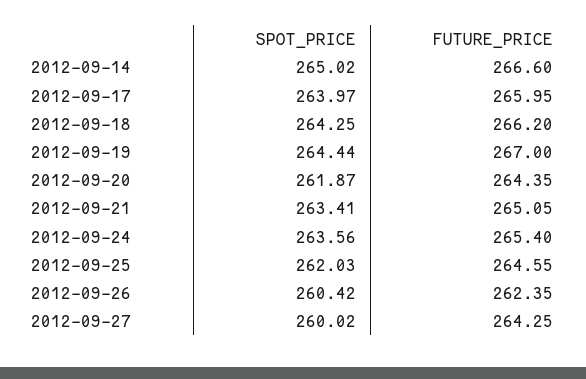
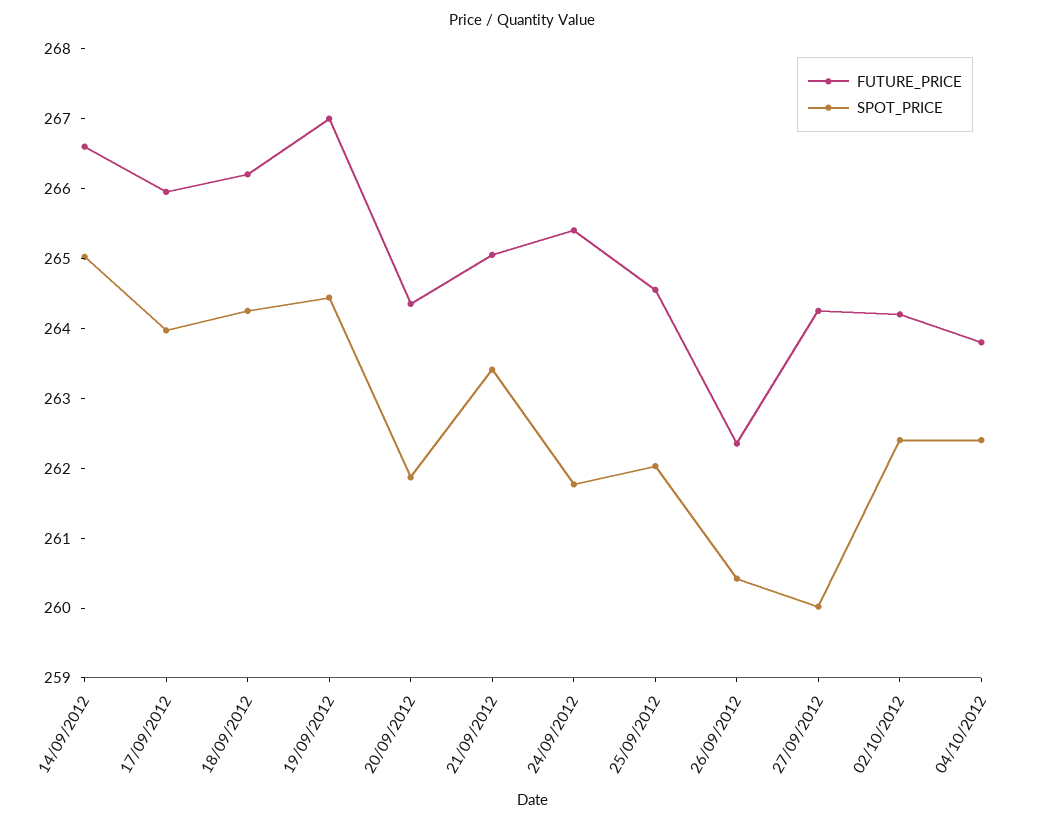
SPOT_PRICE, 2012-09-24: 263.56 -> 261.8
FUTURE_PRICE, 02/10/2012: none -> 264.2
SPOT_PRICE, 02/10/2012: none -> 262.4
FUTURE_PRICE, 04/10/2012: none -> 263.8
SPOT_PRICE, 04/10/2012: none -> 262.4

